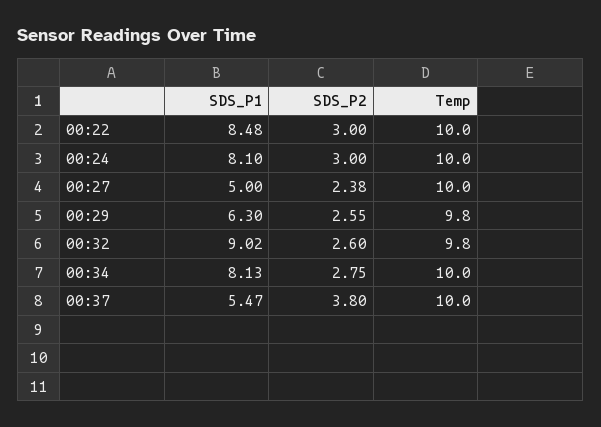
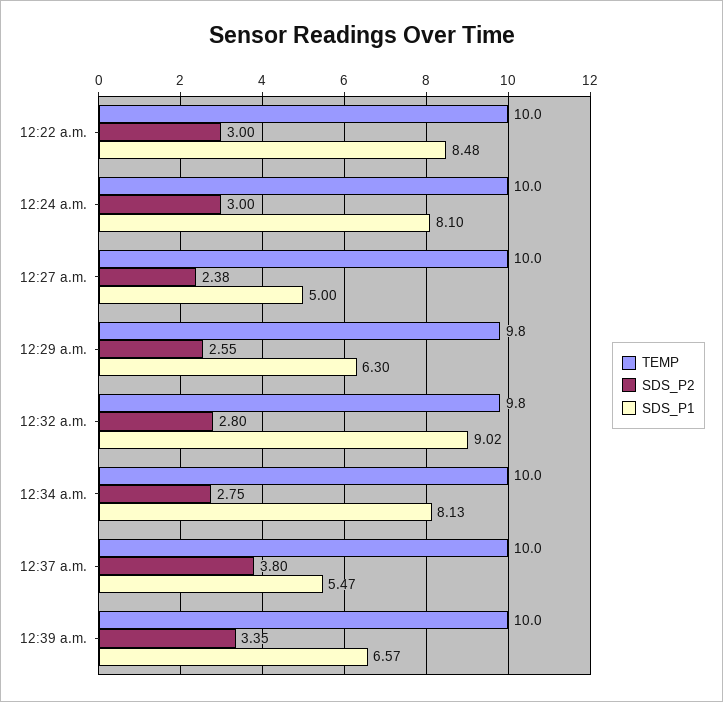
SDS_P2, 00:32: 2.6 -> 2.8
Temp, 12:39 a.m.: none -> 10
SDS_P2, 12:39 a.m.: none -> 3.35
SDS_P1, 12:39 a.m.: none -> 6.57

